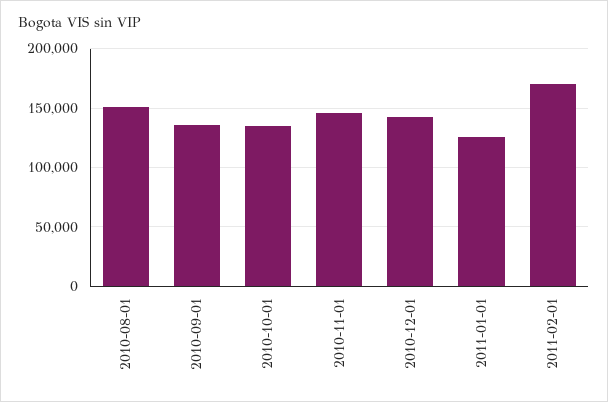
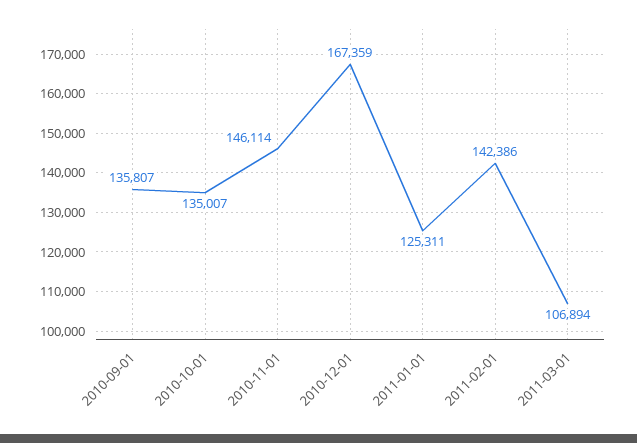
2010-08-01: 150000 -> none
2010-12-01: 140000 -> 167359
2011-02-01: 170000 -> 142386
2011-03-01: none -> 106894

